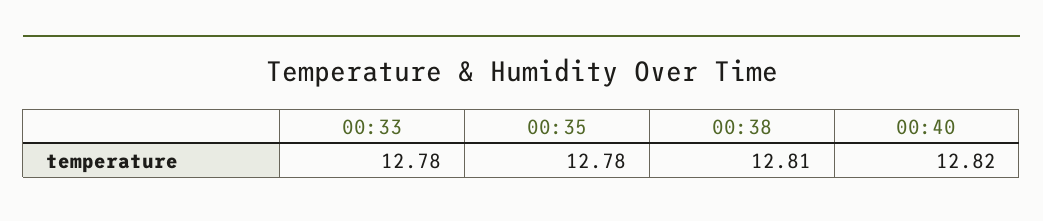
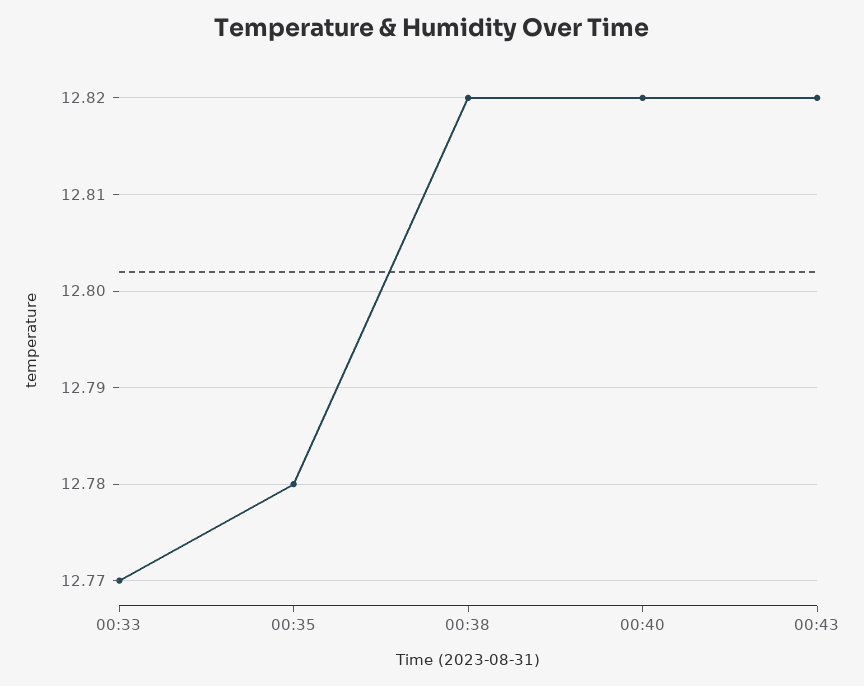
00:33: 12.78 -> 12.77
00:38: 12.81 -> 12.82
00:43: none -> 12.82

